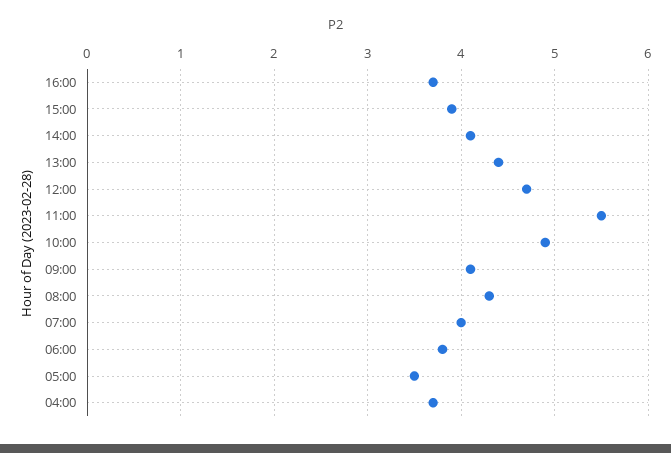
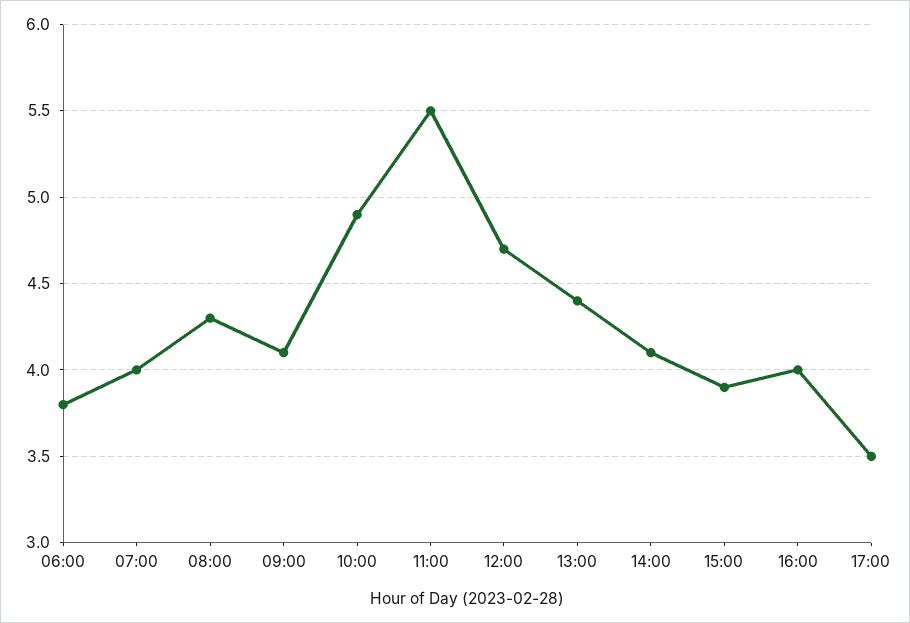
16:00: 3.7 -> 4
05:00: 3.5 -> none
04:00: 3.7 -> none
17:00: none -> 3.5

